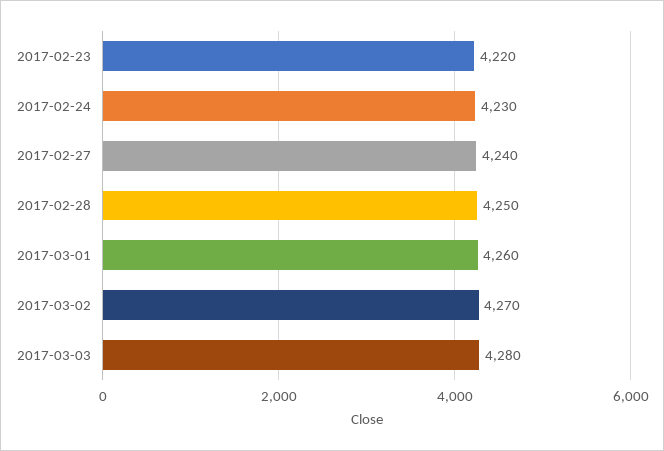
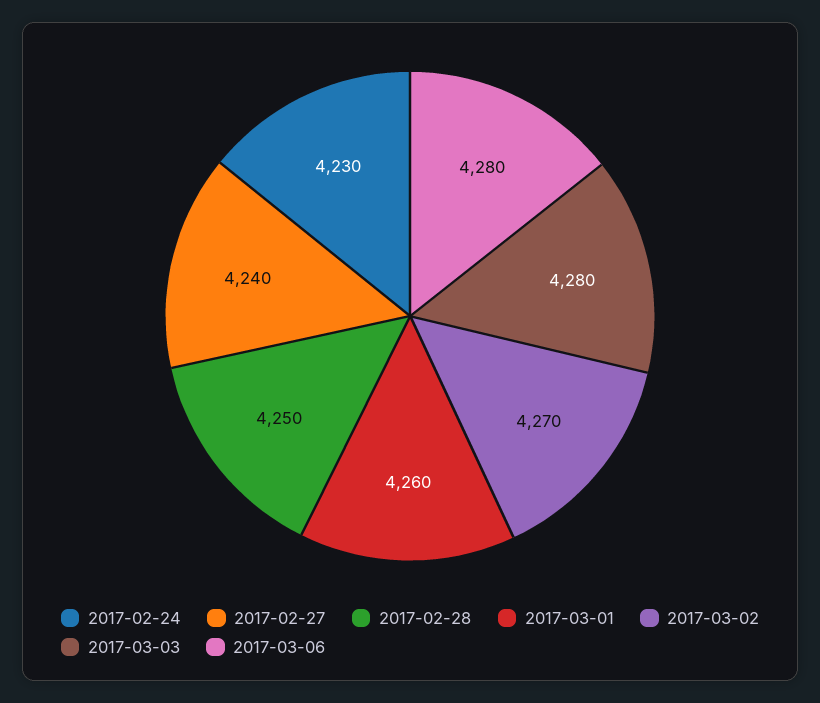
2017-02-23: 4220 -> none
2017-03-06: none -> 4280

